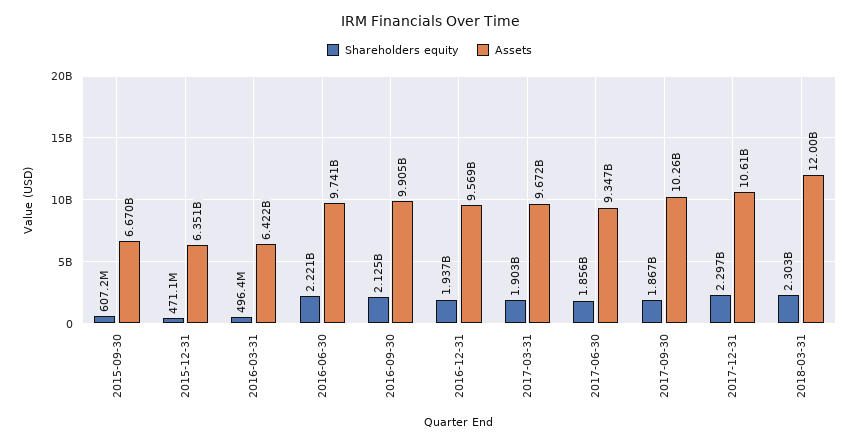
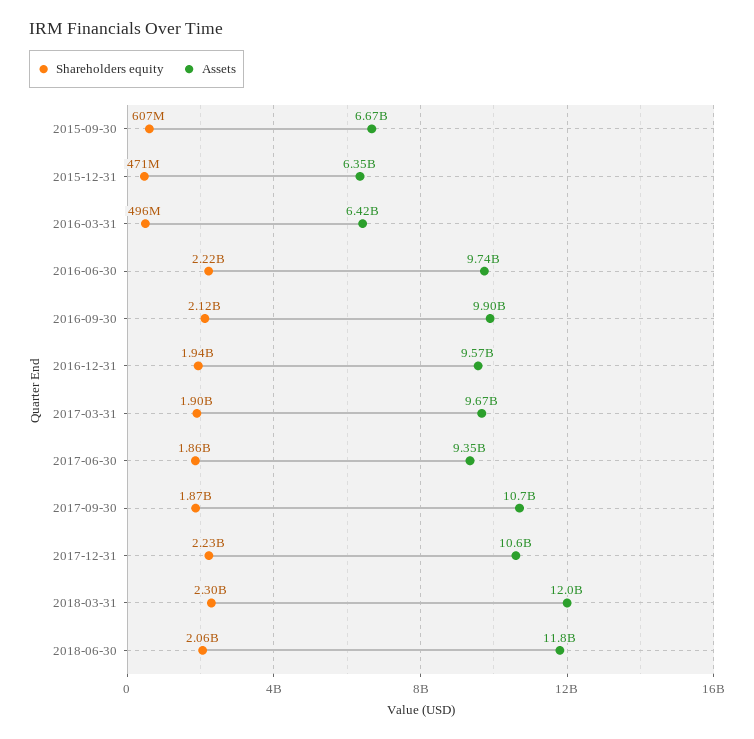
Assets, 2017-09-30: 10260000000 -> 10700000000
Shareholders equity, 2017-12-31: 2297000000 -> 2230000000
Shareholders equity, 2018-06-30: none -> 2060000000
Assets, 2018-06-30: none -> 11800000000

